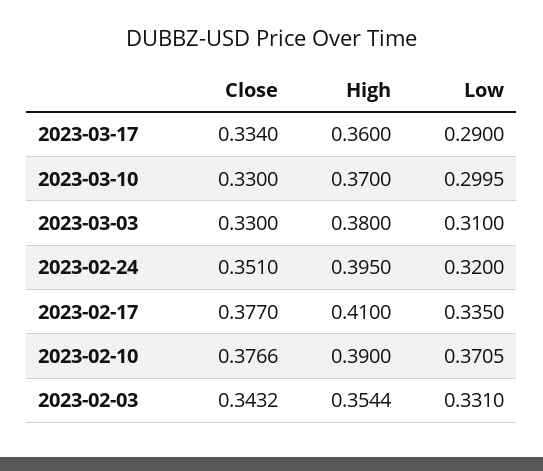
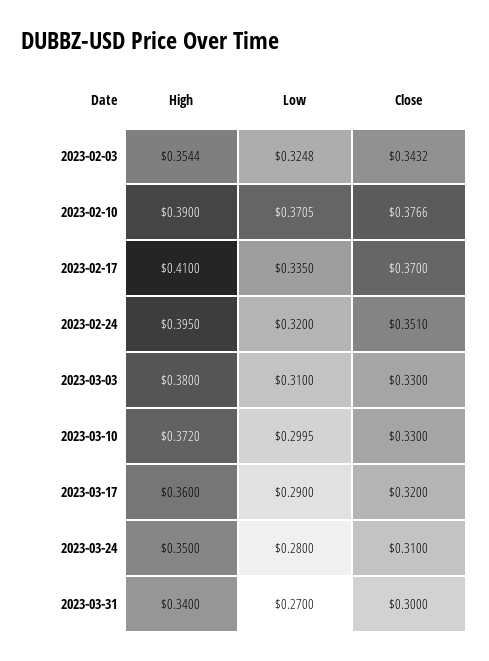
Close, 2023-03-17: 0.334 -> 0.32
High, 2023-03-10: 0.37 -> 0.372
Close, 2023-02-17: 0.377 -> 0.37
Low, 2023-02-03: 0.331 -> 0.3248
High, 2023-03-24: none -> 0.35
Low, 2023-03-24: none -> 0.28
Close, 2023-03-24: none -> 0.31
High, 2023-03-31: none -> 0.34
Low, 2023-03-31: none -> 0.27
Close, 2023-03-31: none -> 0.3

